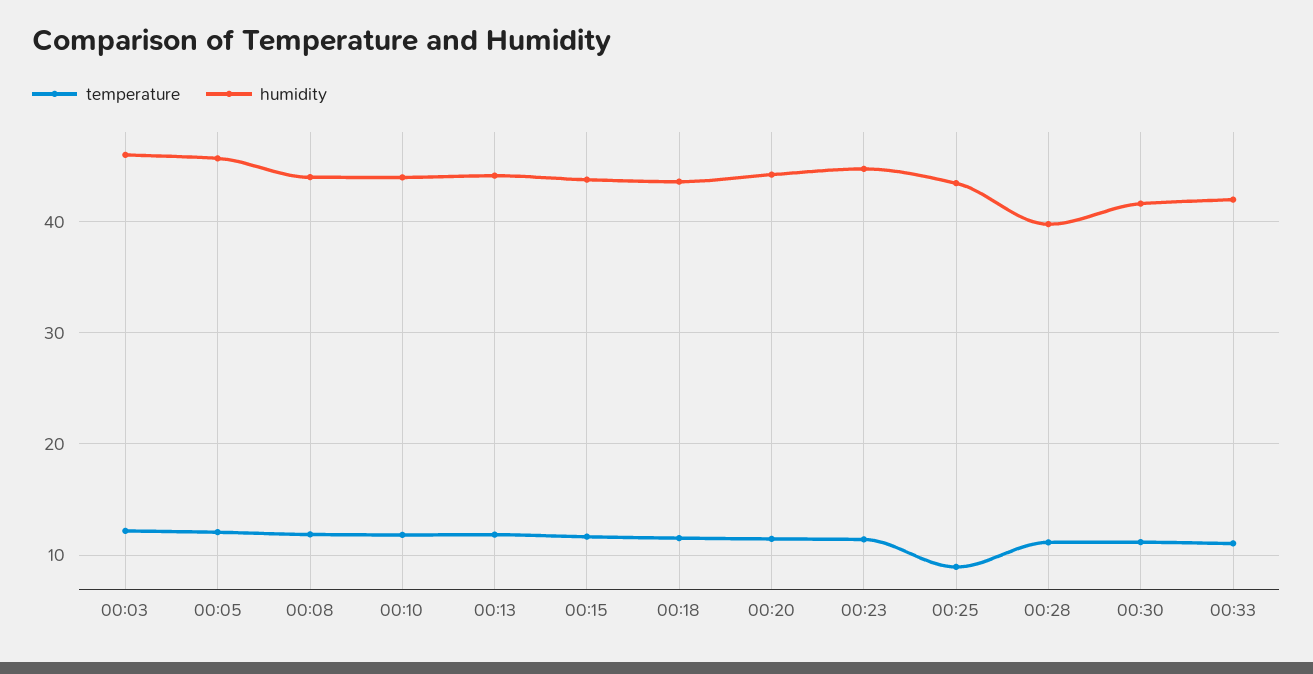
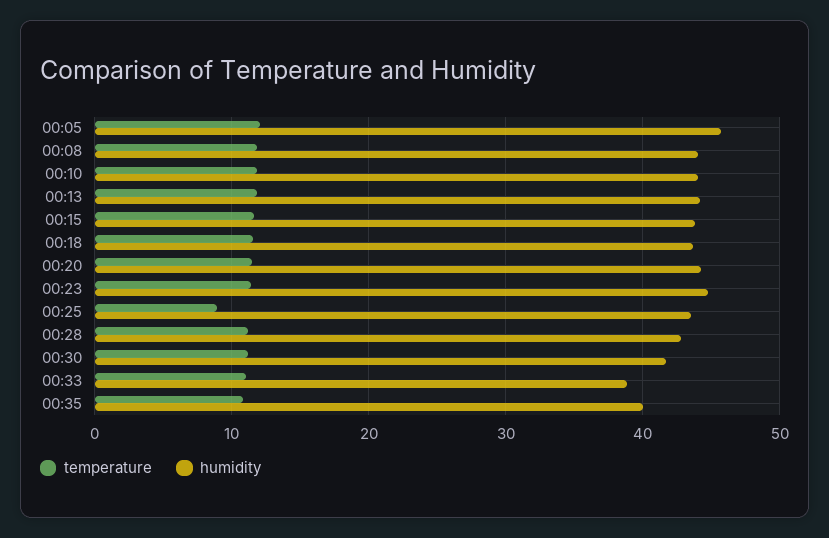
temperature, 00:03: 12 -> none
humidity, 00:03: 46 -> none
humidity, 00:28: 40 -> 43
humidity, 00:33: 42 -> 39
temperature, 00:35: none -> 11
humidity, 00:35: none -> 40

